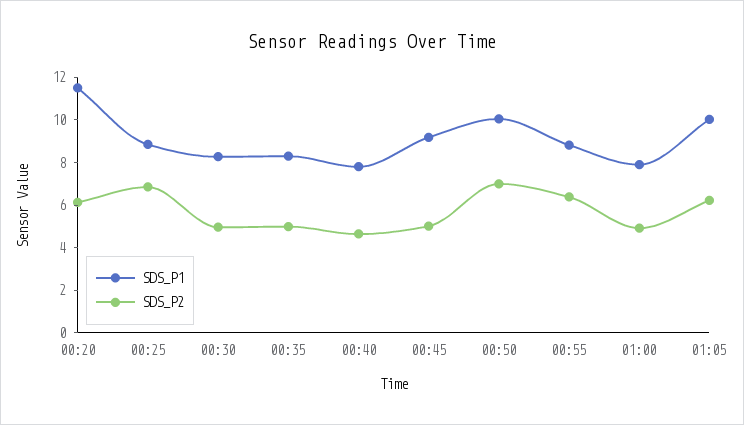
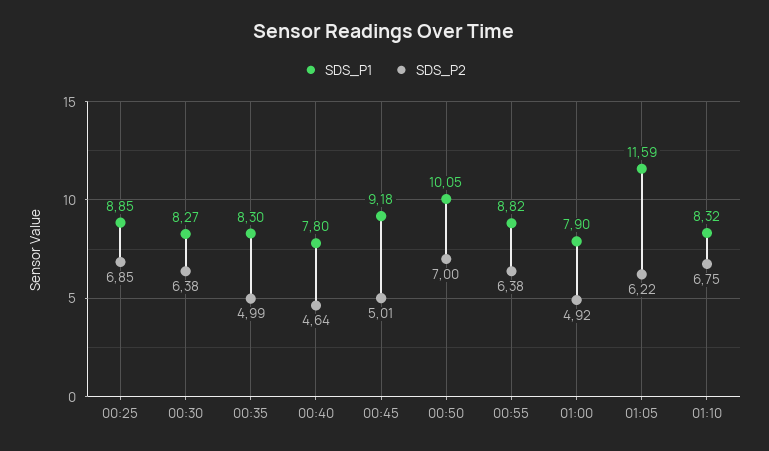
SDS_P1, 00:20: 11.5 -> none
SDS_P2, 00:20: 6 -> none
SDS_P2, 00:30: 5 -> 6.38
SDS_P1, 01:05: 10 -> 11.59
SDS_P1, 01:10: none -> 8.32
SDS_P2, 01:10: none -> 6.75

